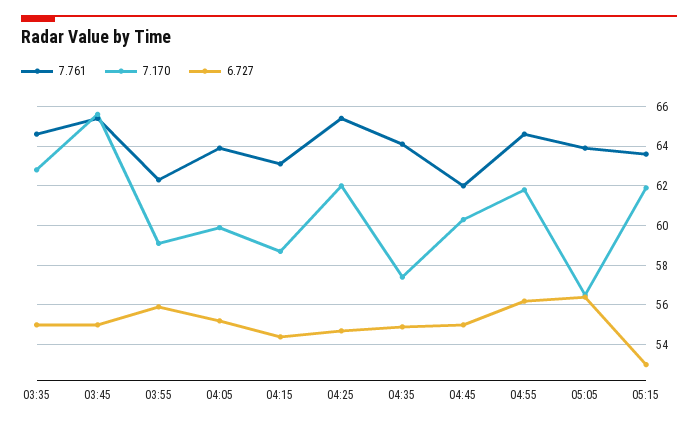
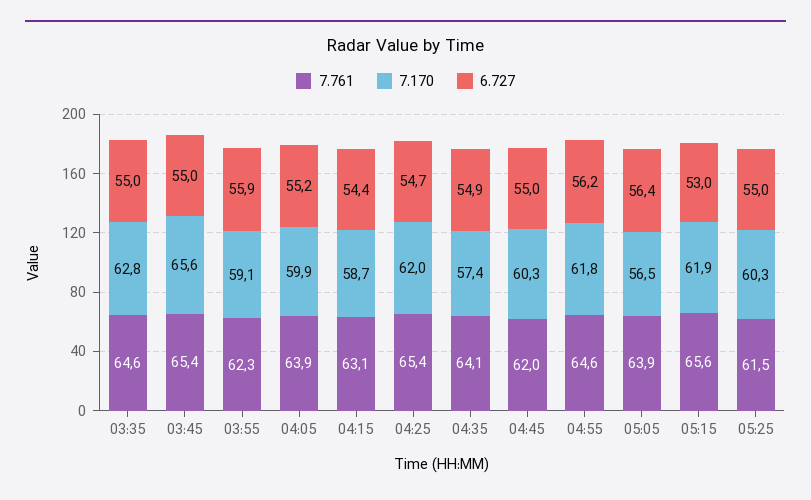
7.761, 05:15: 63.5 -> 65.6
7.761, 05:25: none -> 61.5
7.170, 05:25: none -> 60.3
6.727, 05:25: none -> 55

